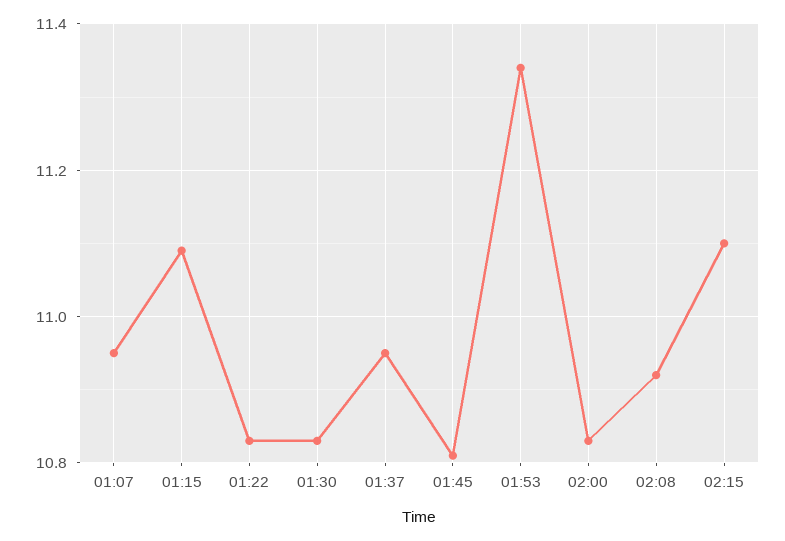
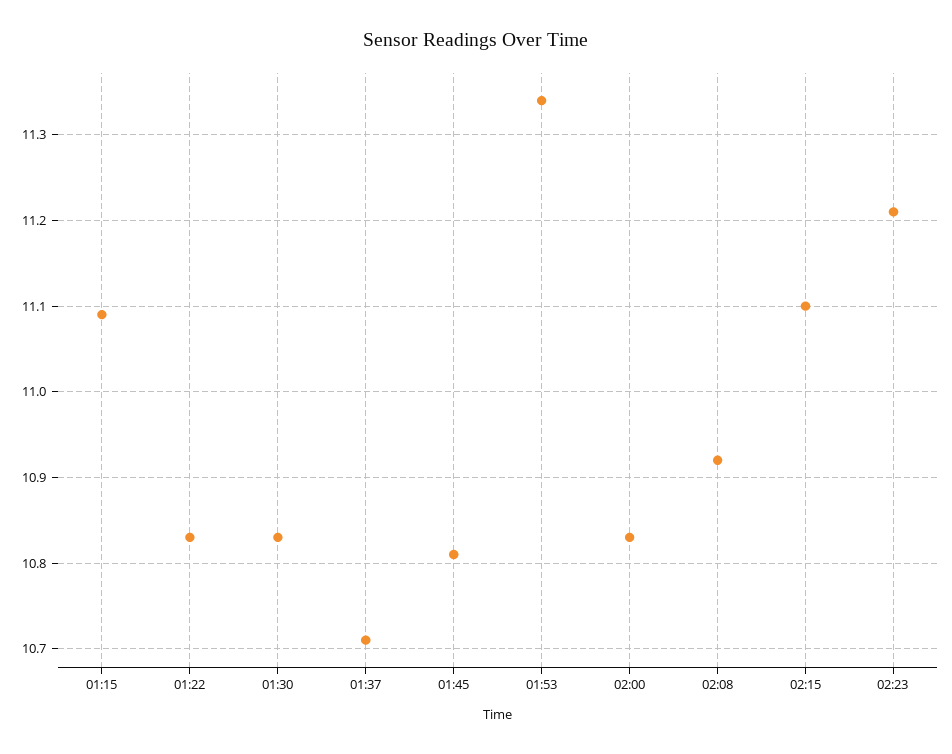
01:07: 10.95 -> none
01:37: 10.95 -> 10.71
02:23: none -> 11.21

